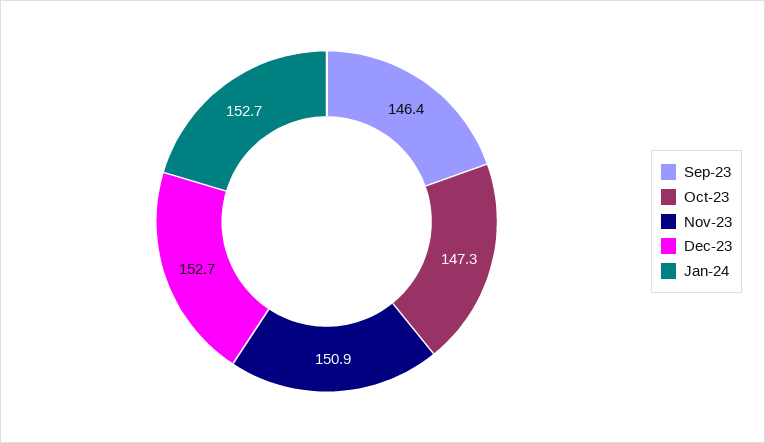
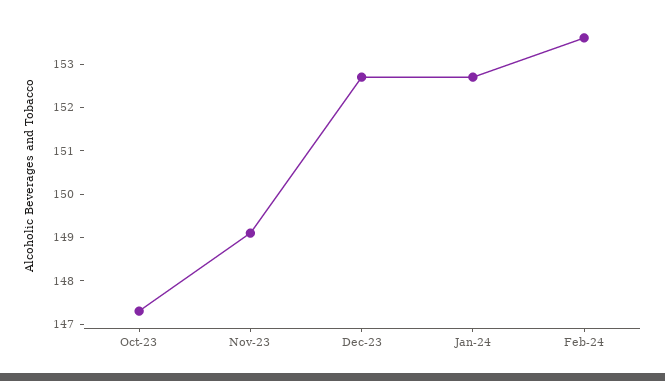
Sep-23: 146.4 -> none
Nov-23: 150.9 -> 149
Feb-24: none -> 153.5

